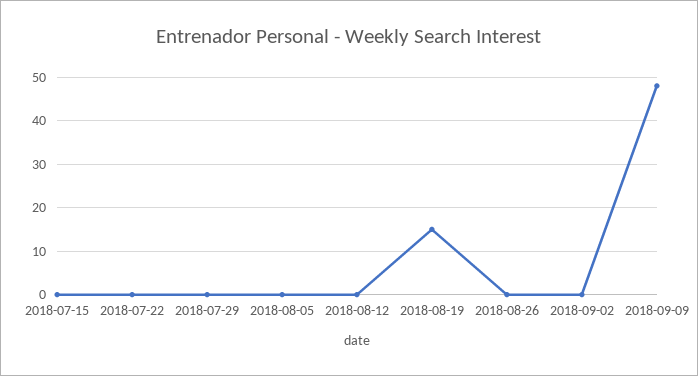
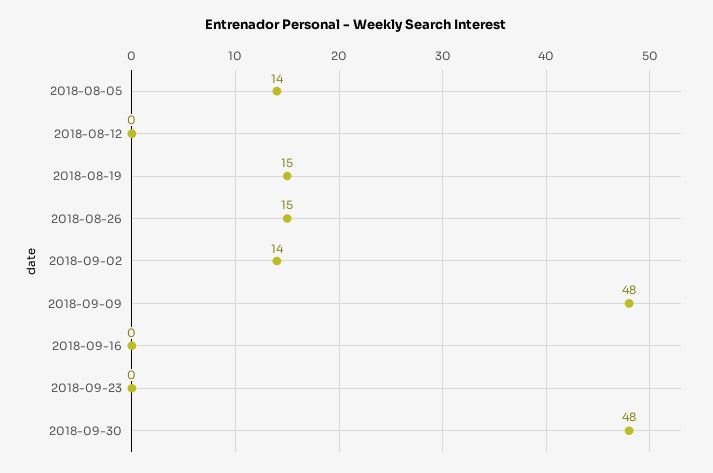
2018-07-15: 0 -> none
2018-07-22: 0 -> none
2018-07-29: 0 -> none
2018-08-05: 0 -> 14
2018-08-26: 0 -> 15
2018-09-02: 0 -> 14
2018-09-16: none -> 0
2018-09-23: none -> 0
2018-09-30: none -> 48

